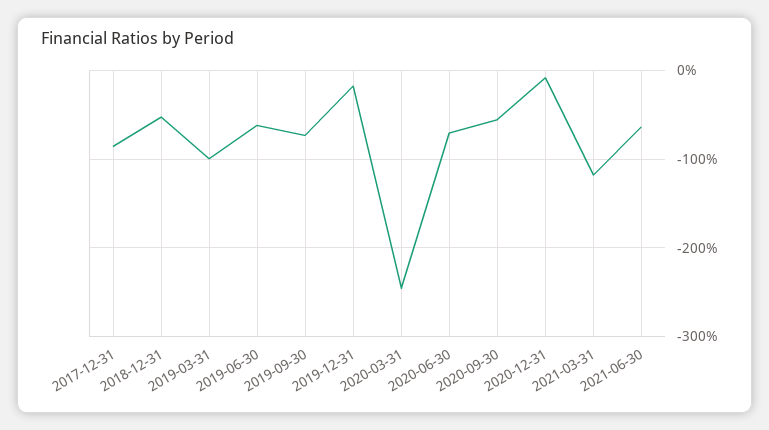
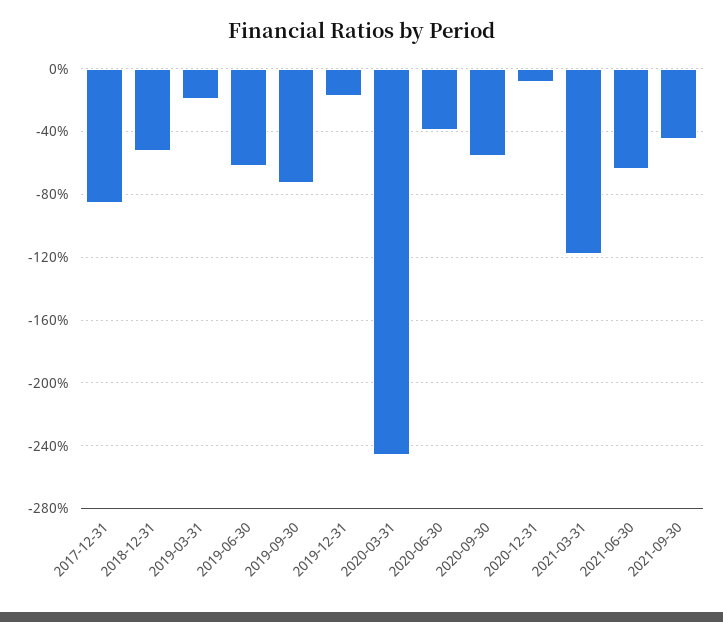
2019-03-31: -100 -> -20
2020-06-30: -70 -> -40
2021-09-30: none -> -45

